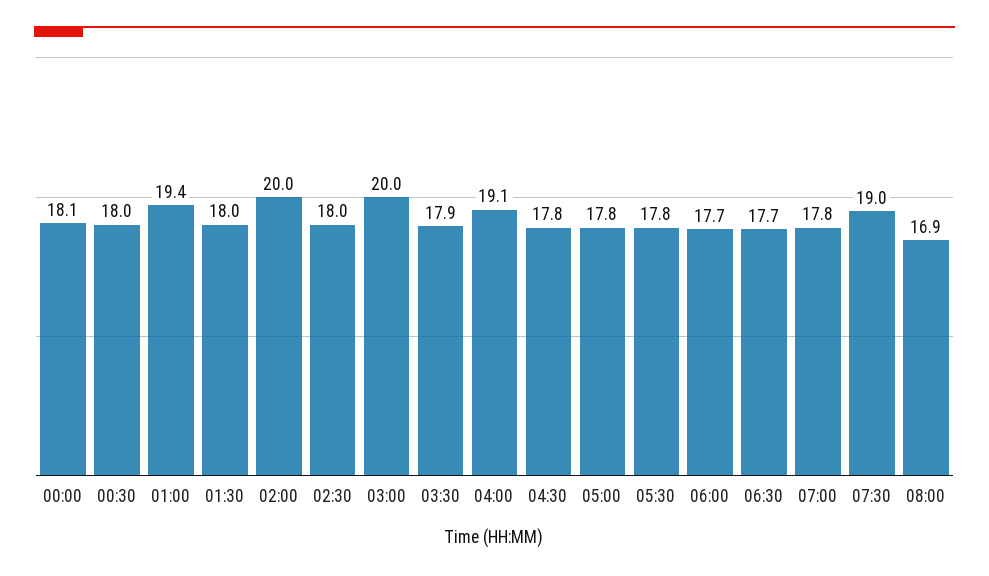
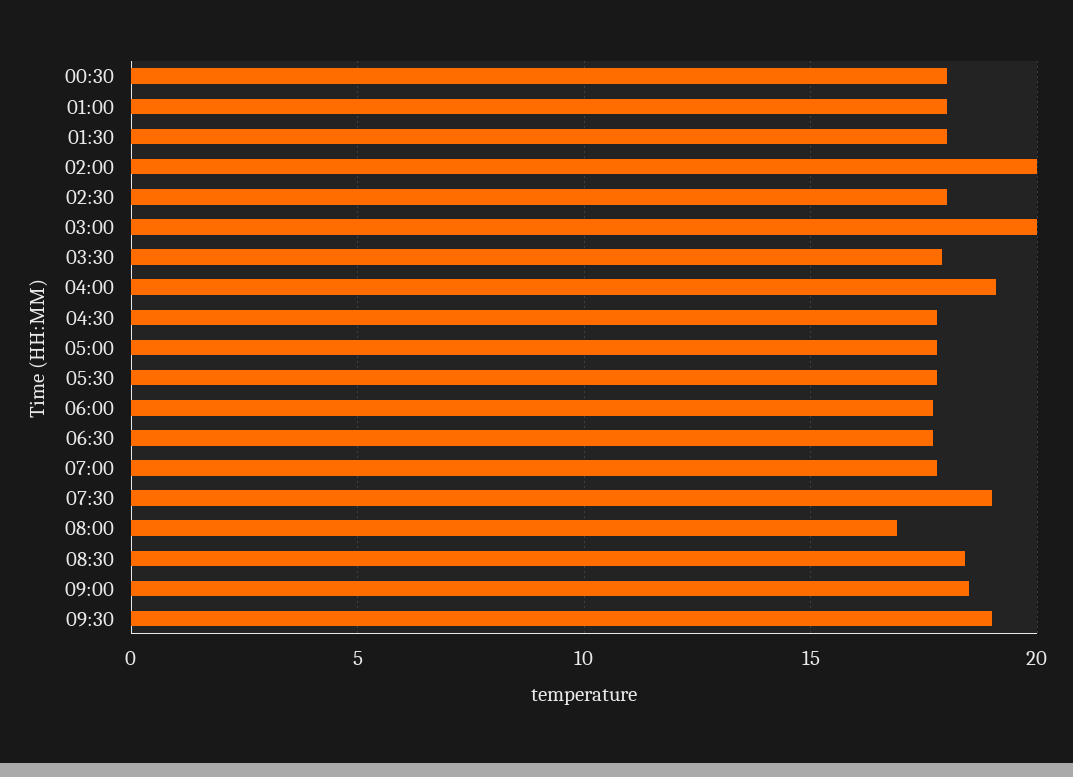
00:00: 18.1 -> none
01:00: 19.4 -> 18
08:30: none -> 18.5
09:00: none -> 18.5
09:30: none -> 19

